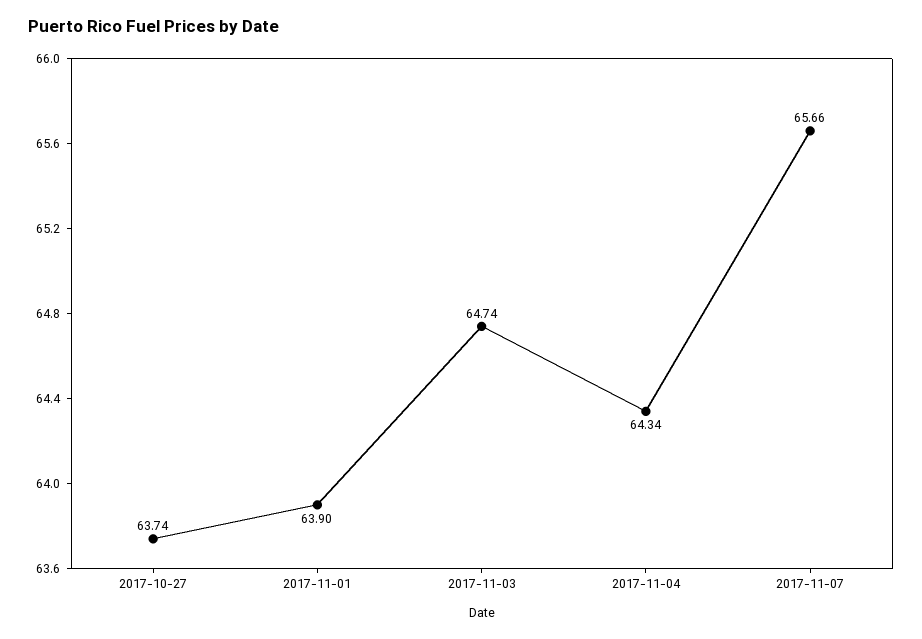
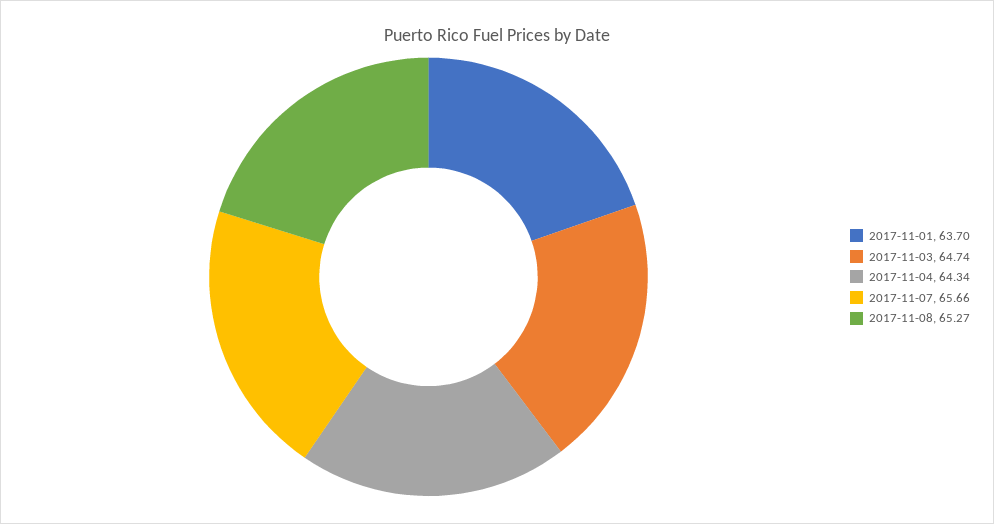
2017-10-27: 63.74 -> none
2017-11-01: 63.9 -> 63.7
2017-11-08: none -> 65.27

